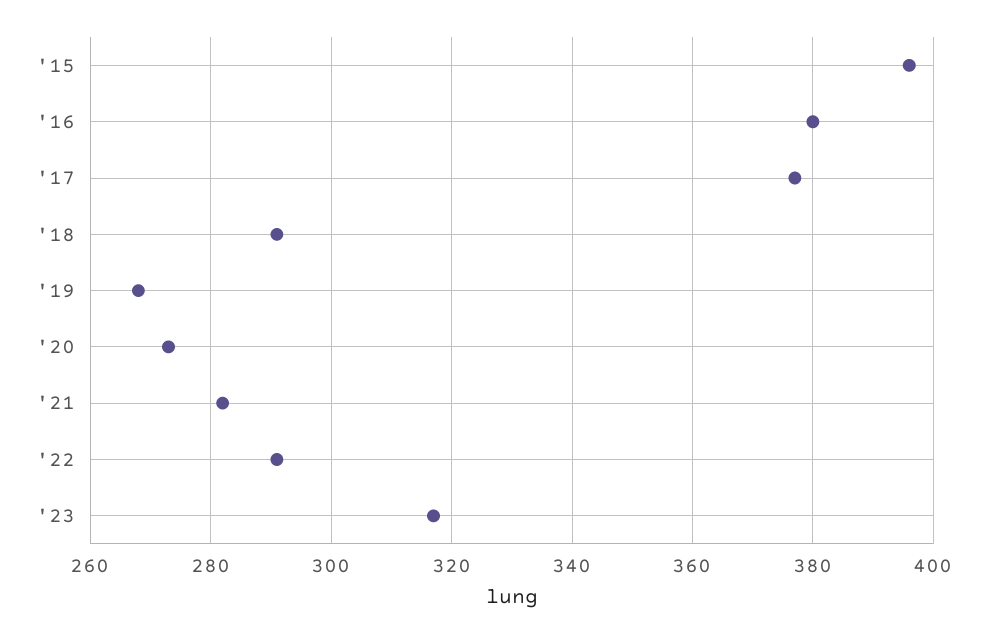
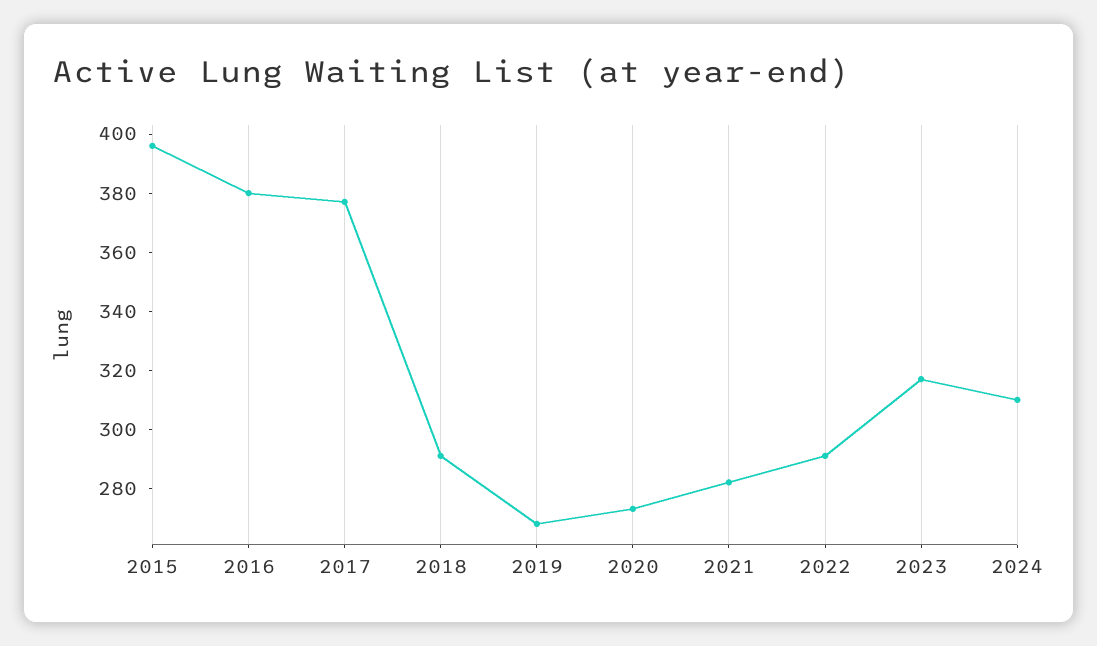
2024: none -> 310

